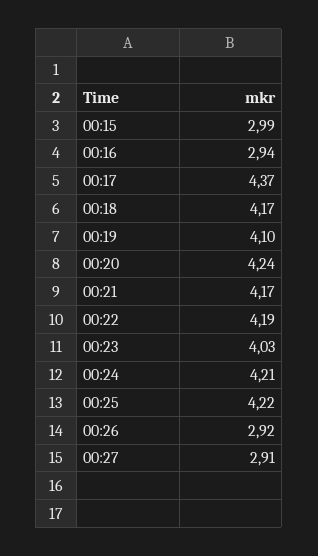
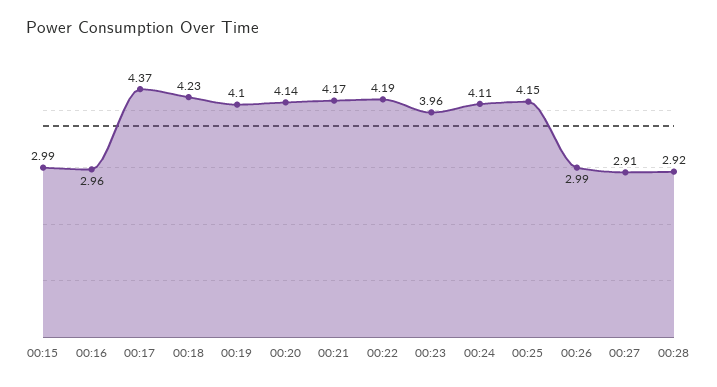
00:16: 2.94 -> 2.96
00:18: 4.17 -> 4.23
00:20: 4.24 -> 4.14
00:23: 4.03 -> 3.96
00:24: 4.21 -> 4.11
00:25: 4.22 -> 4.15
00:26: 2.92 -> 2.99
00:28: none -> 2.92

